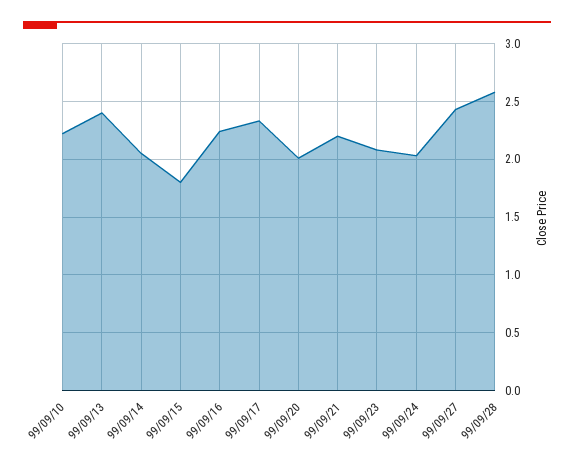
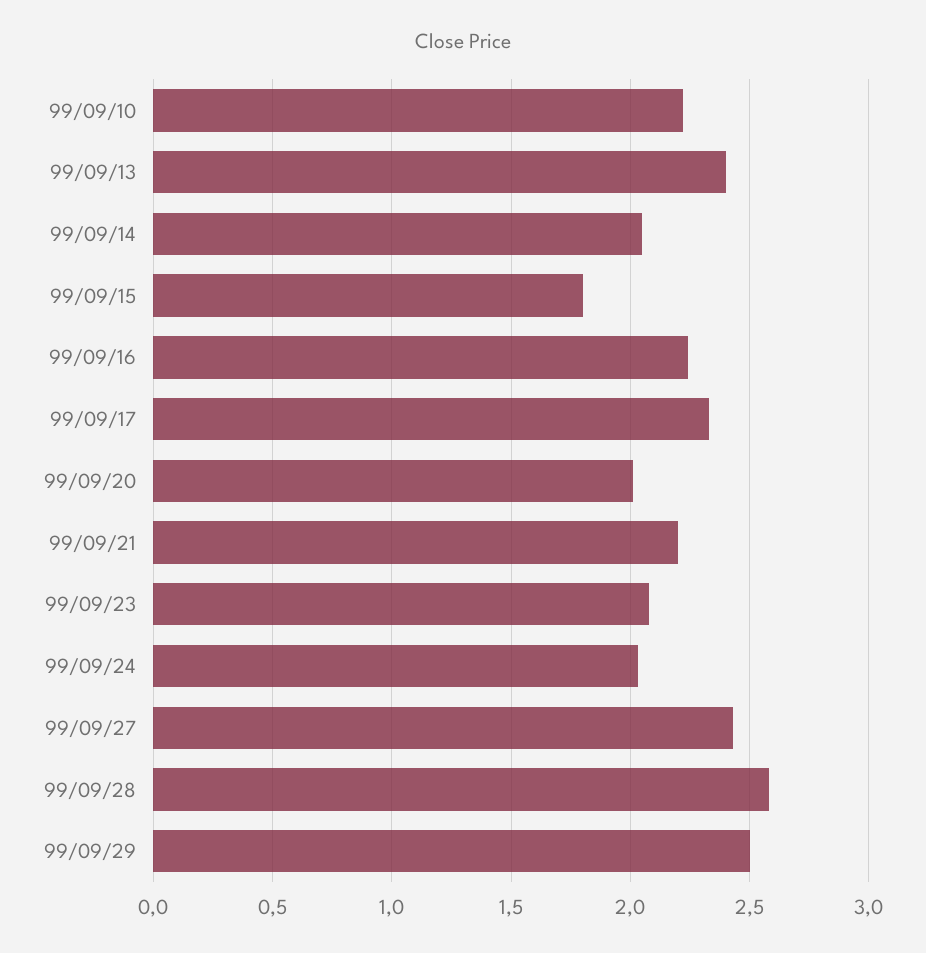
99/09/29: none -> 2.5

